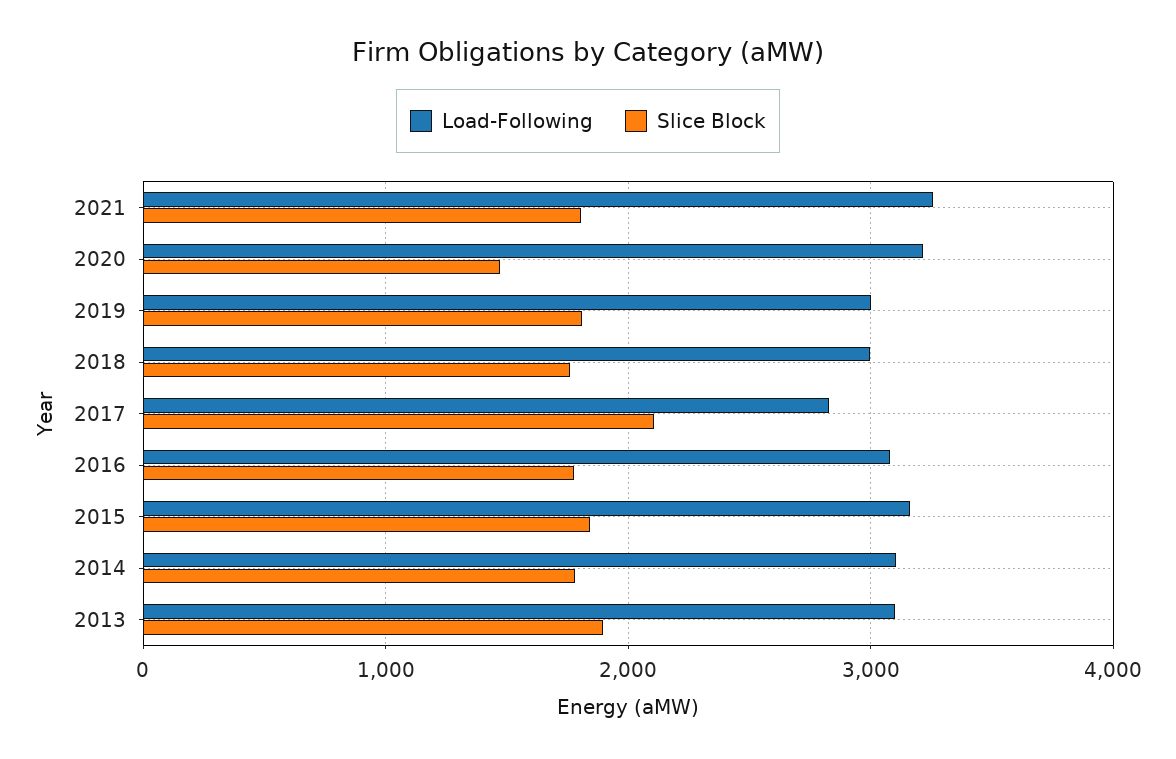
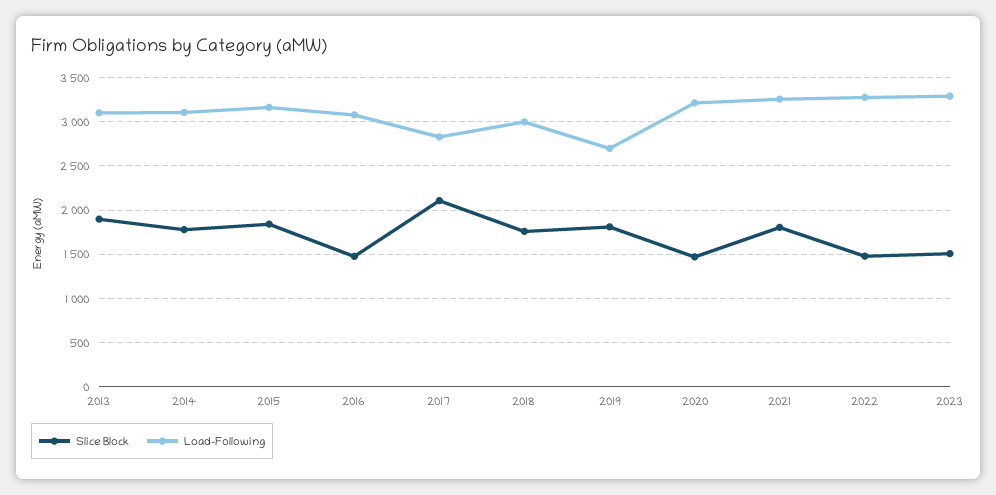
Load-Following, 2019: 3000 -> 2700
Slice Block, 2016: 1800 -> 1500
Slice Block, 2022: none -> 1500
Load-Following, 2022: none -> 3300
Slice Block, 2023: none -> 1500
Load-Following, 2023: none -> 3300

